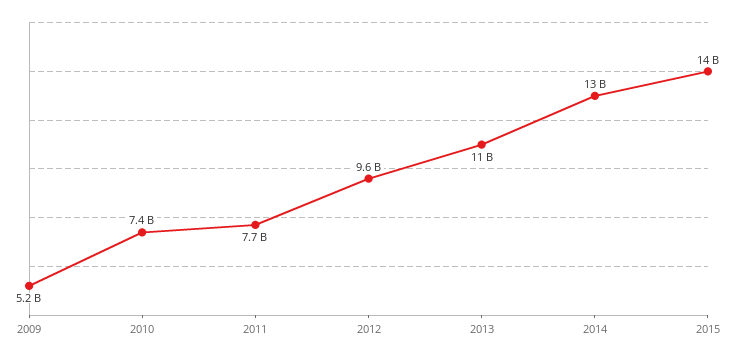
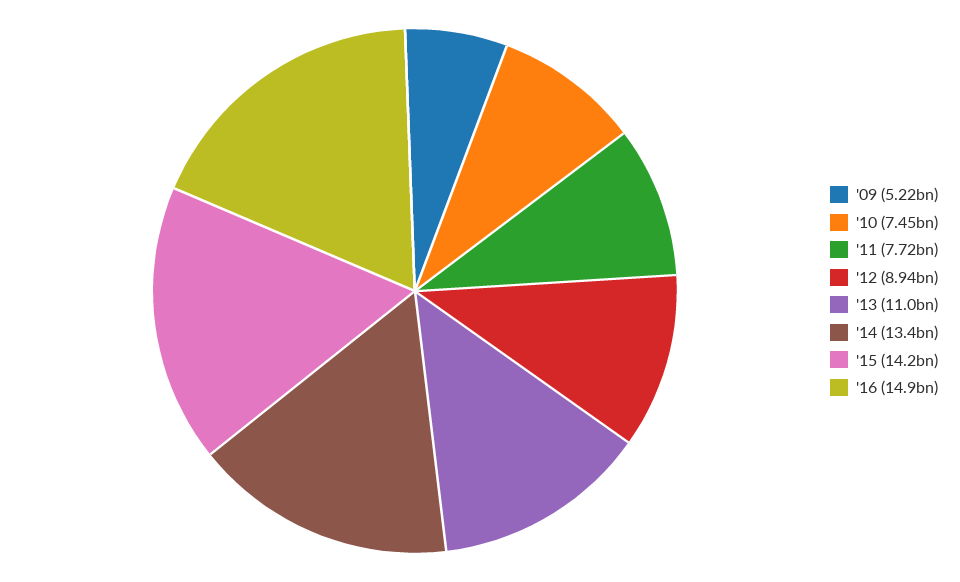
2012: 9600000000 -> 8940000000
'16: none -> 14900000000

